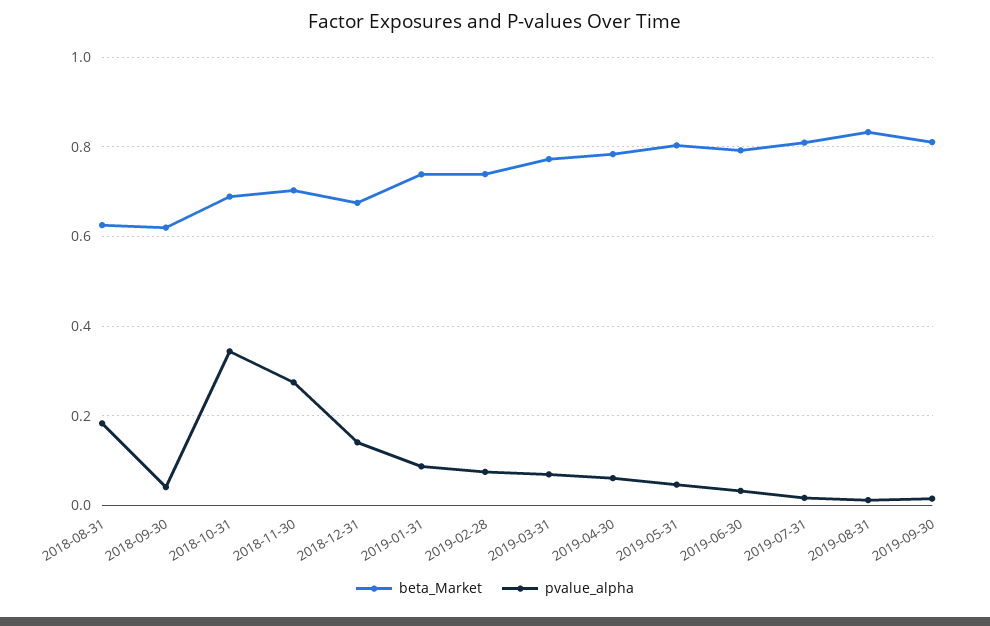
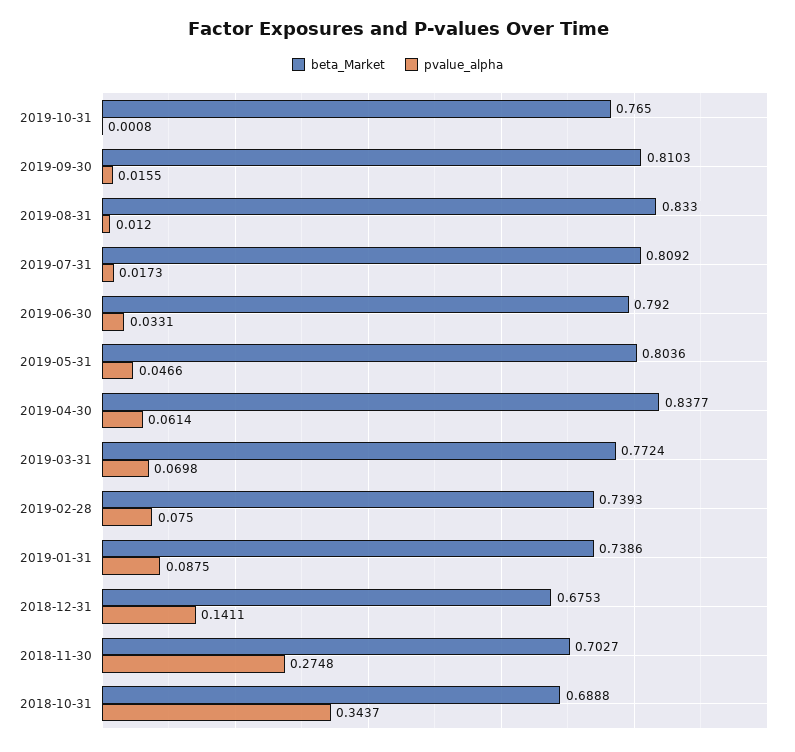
beta_Market, 2018-08-31: 0.62 -> none
pvalue_alpha, 2018-08-31: 0.18 -> none
beta_Market, 2018-09-30: 0.62 -> none
pvalue_alpha, 2018-09-30: 0.04 -> none
beta_Market, 2019-04-30: 0.78 -> 0.8377
beta_Market, 2019-10-31: none -> 0.765
pvalue_alpha, 2019-10-31: none -> 0.0008

